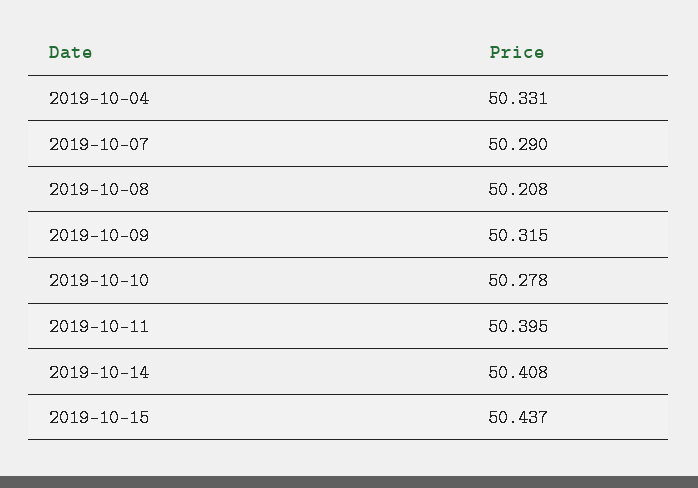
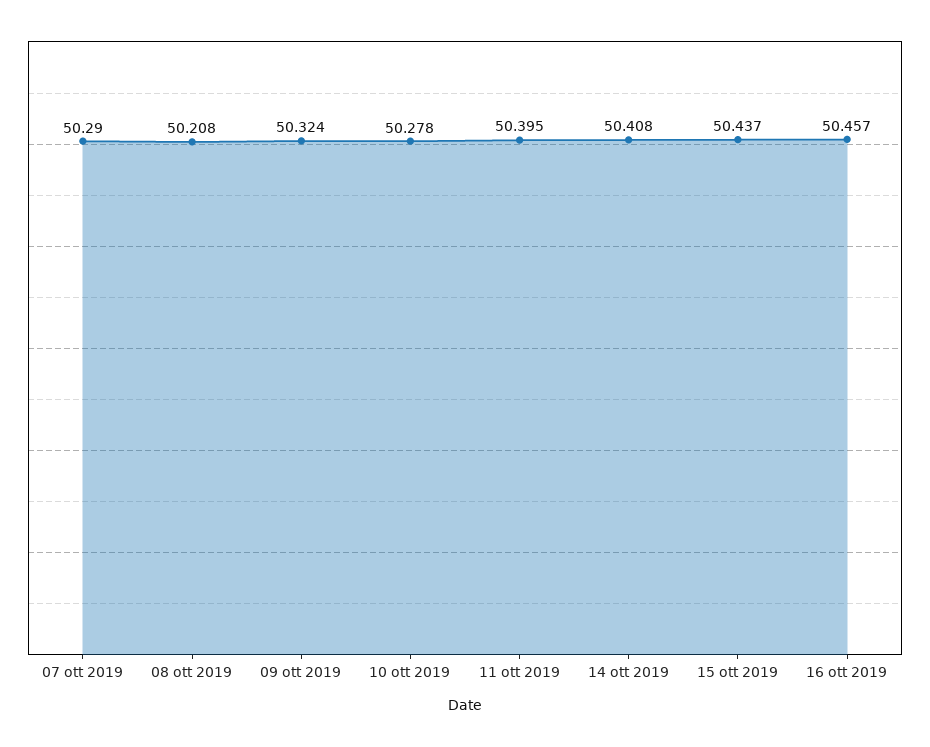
2019-10-04: 50.331 -> none
2019-10-09: 50.315 -> 50.324
16 ott 2019: none -> 50.457

